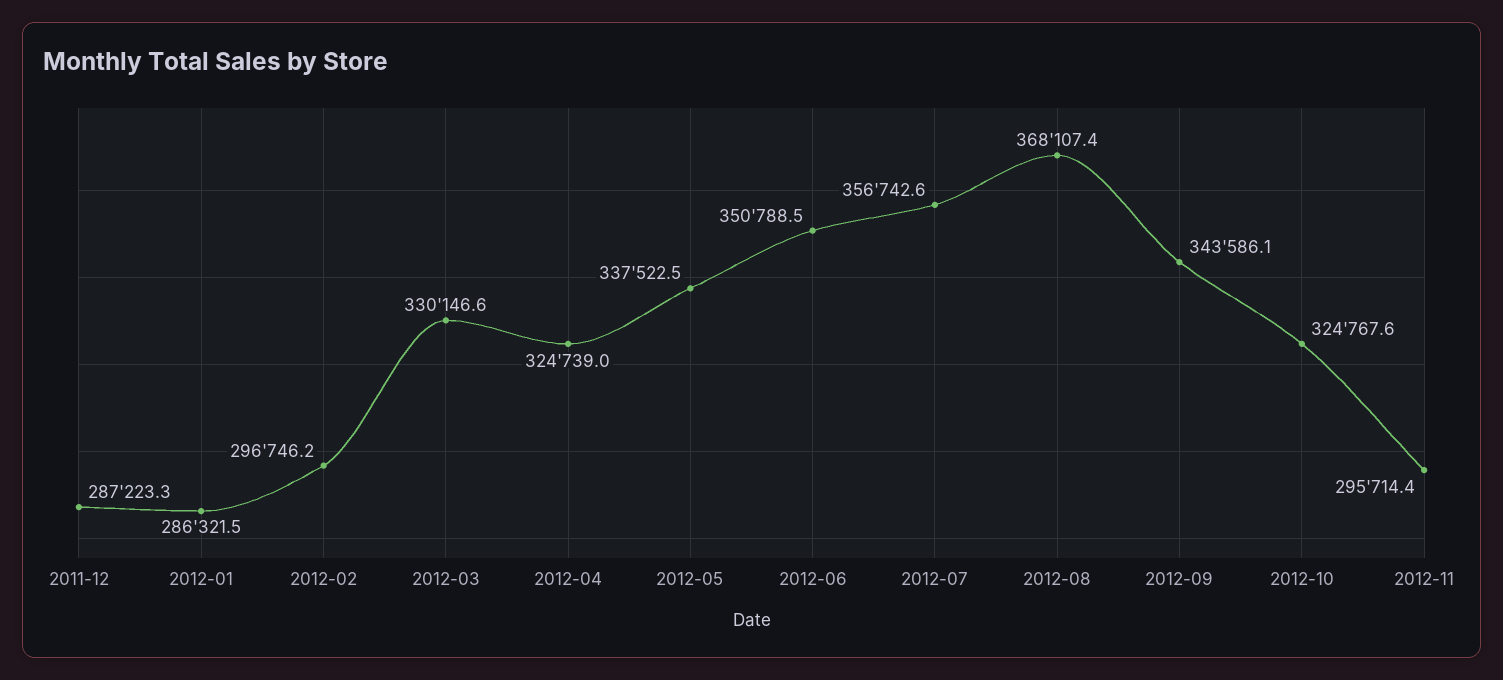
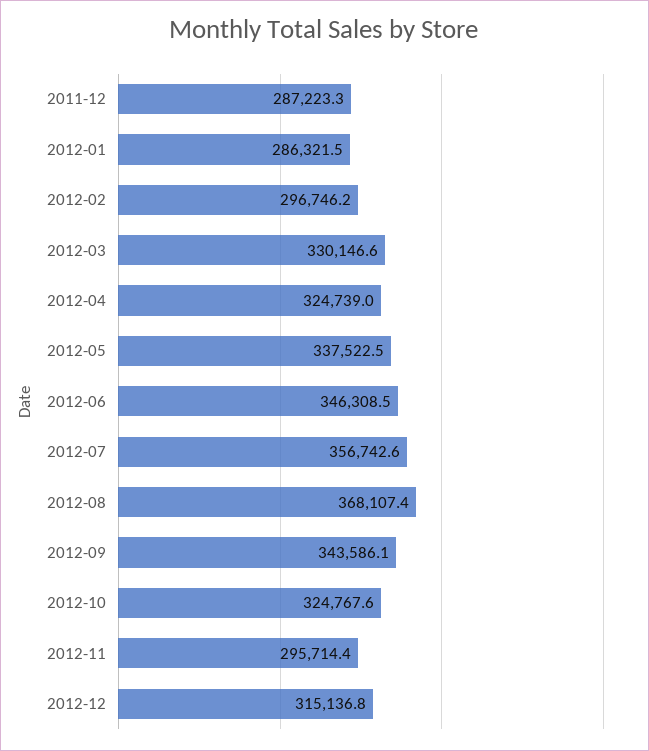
2012-06: 350788.5 -> 346308.5
2012-12: none -> 315136.8

